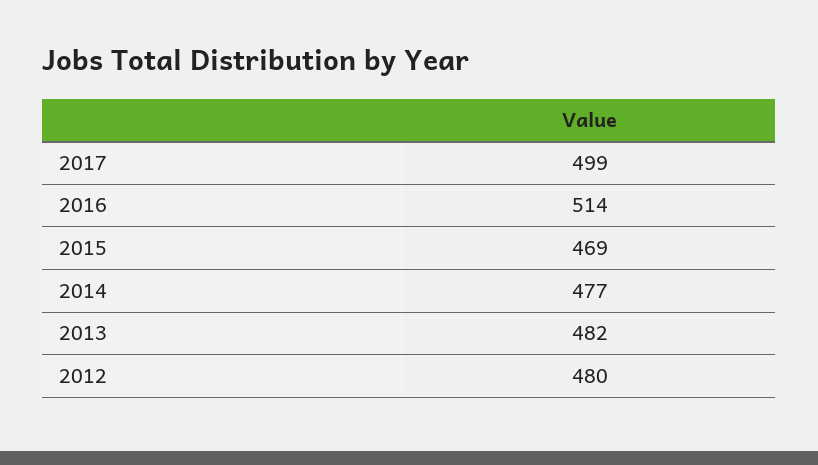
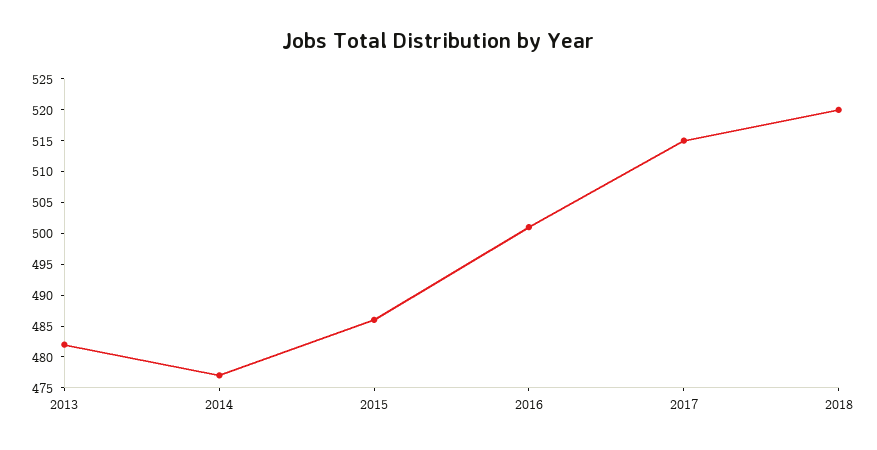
2017: 499 -> 515
2016: 514 -> 500
2015: 469 -> 485
2012: 480 -> none
2018: none -> 520

